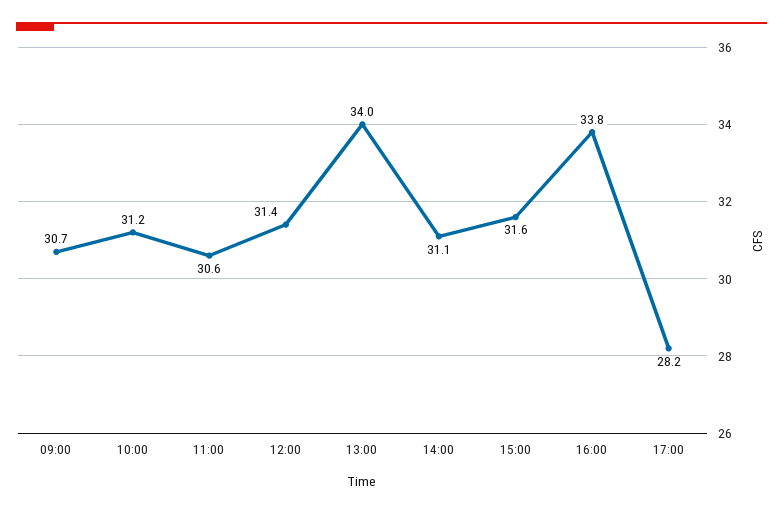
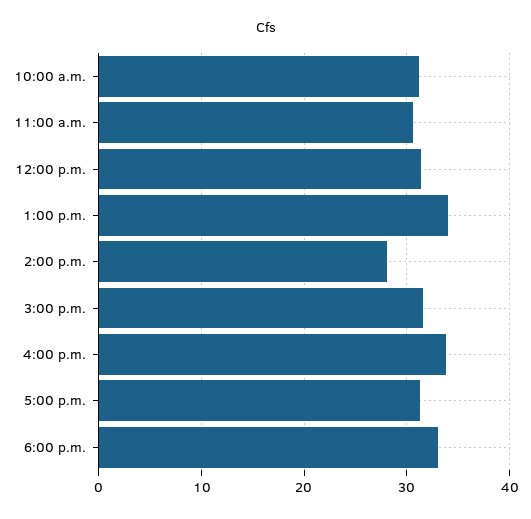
09:00: 30.7 -> none
14:00: 31.1 -> 28
17:00: 28.2 -> 31
6:00 p.m.: none -> 33

